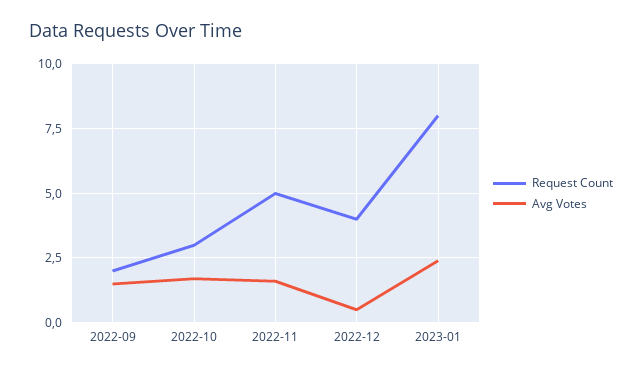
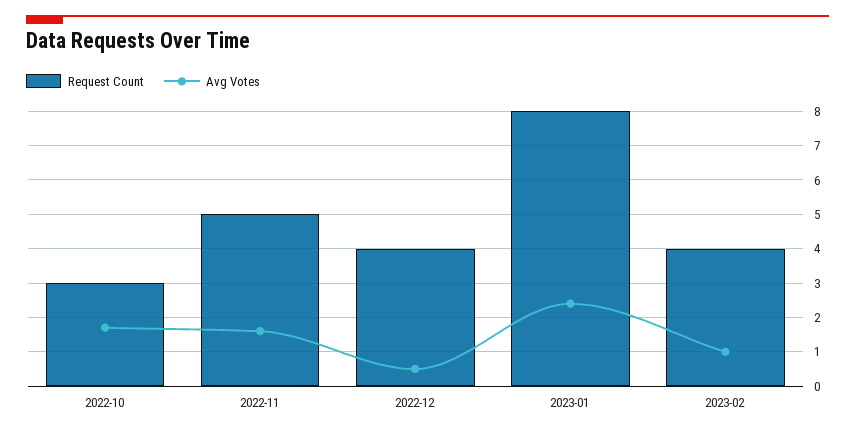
Request Count, 2022-09: 2 -> none
Avg Votes, 2022-09: 1.5 -> none
Request Count, 2023-02: none -> 4
Avg Votes, 2023-02: none -> 1

